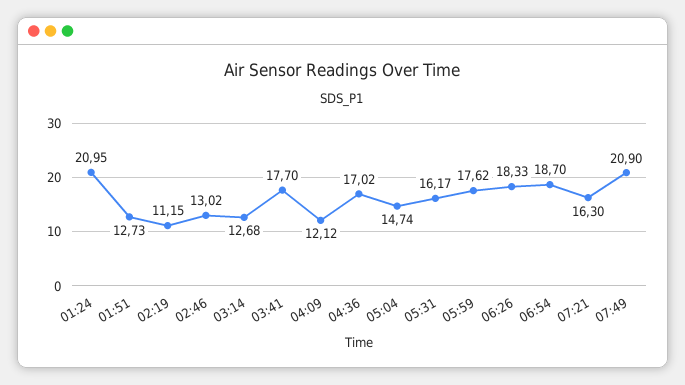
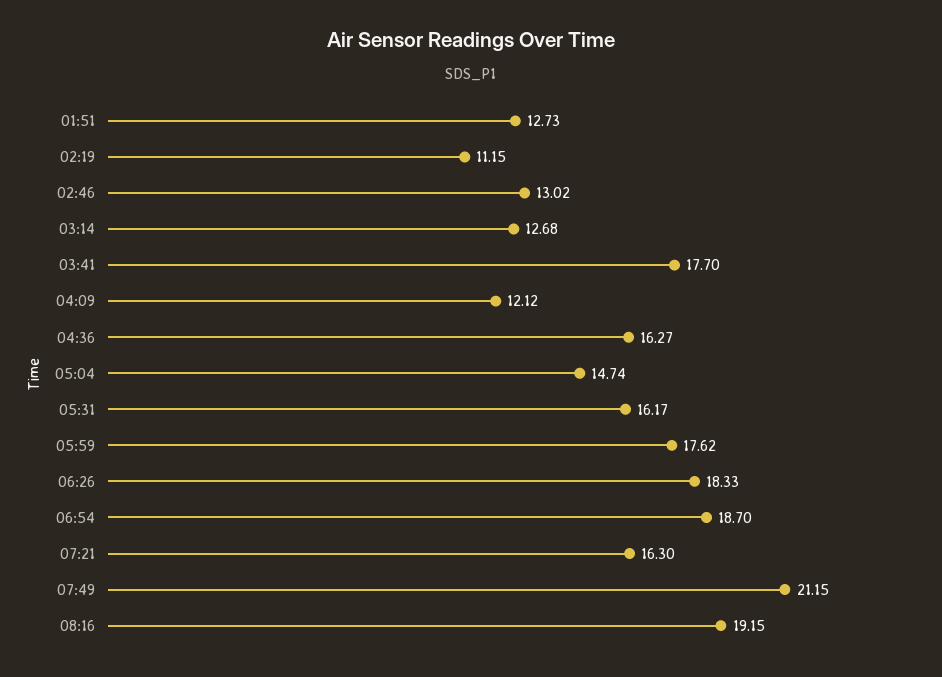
01:24: 20.95 -> none
04:36: 17.02 -> 16.27
07:49: 20.9 -> 21.15
08:16: none -> 19.15

